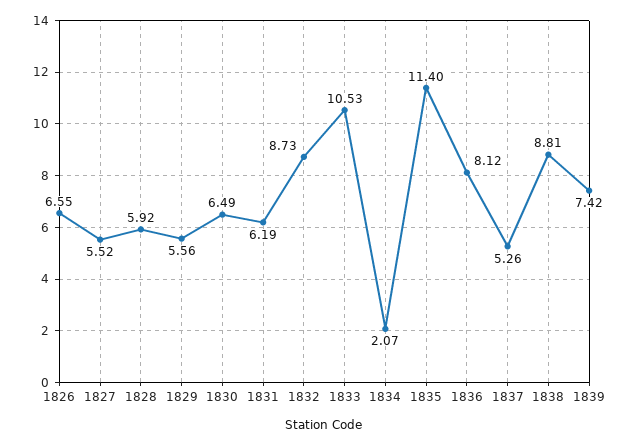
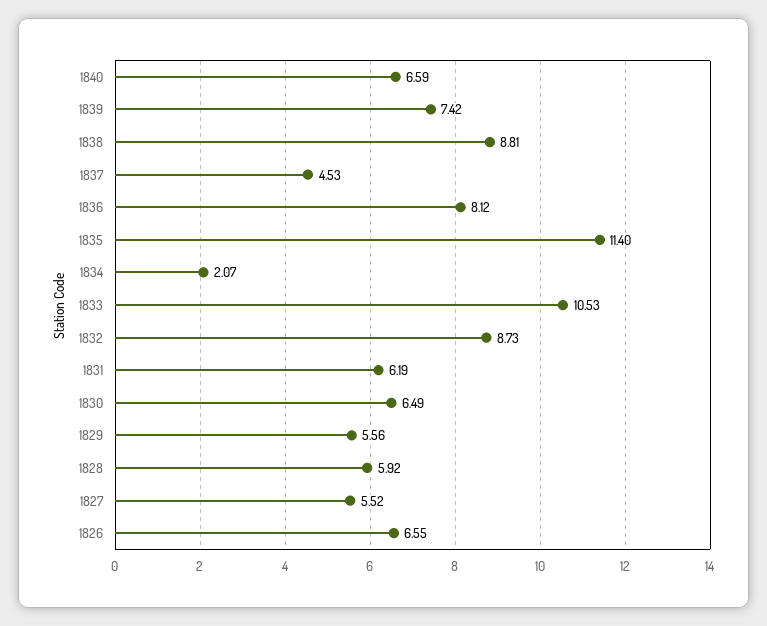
1837: 5.26 -> 4.53
1840: none -> 6.59

